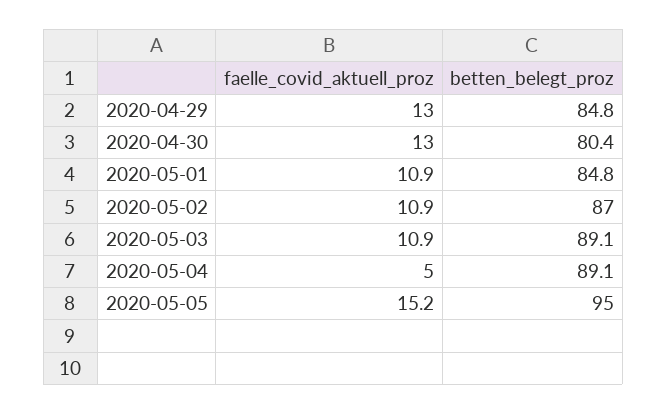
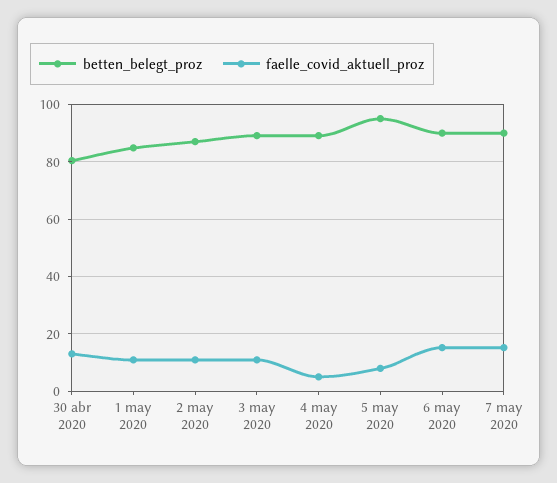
faelle_covid_aktuell_proz, 2020-04-29: 13 -> none
betten_belegt_proz, 2020-04-29: 84.8 -> none
faelle_covid_aktuell_proz, 2020-05-05: 15.2 -> 7.5
betten_belegt_proz, 6 may 2020: none -> 90
faelle_covid_aktuell_proz, 6 may 2020: none -> 15
betten_belegt_proz, 7 may 2020: none -> 90
faelle_covid_aktuell_proz, 7 may 2020: none -> 15

